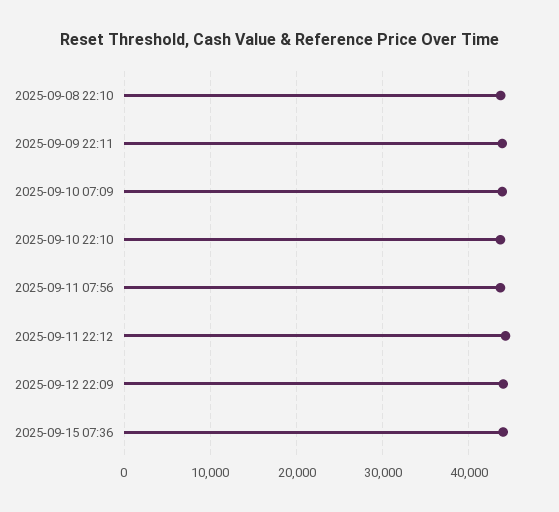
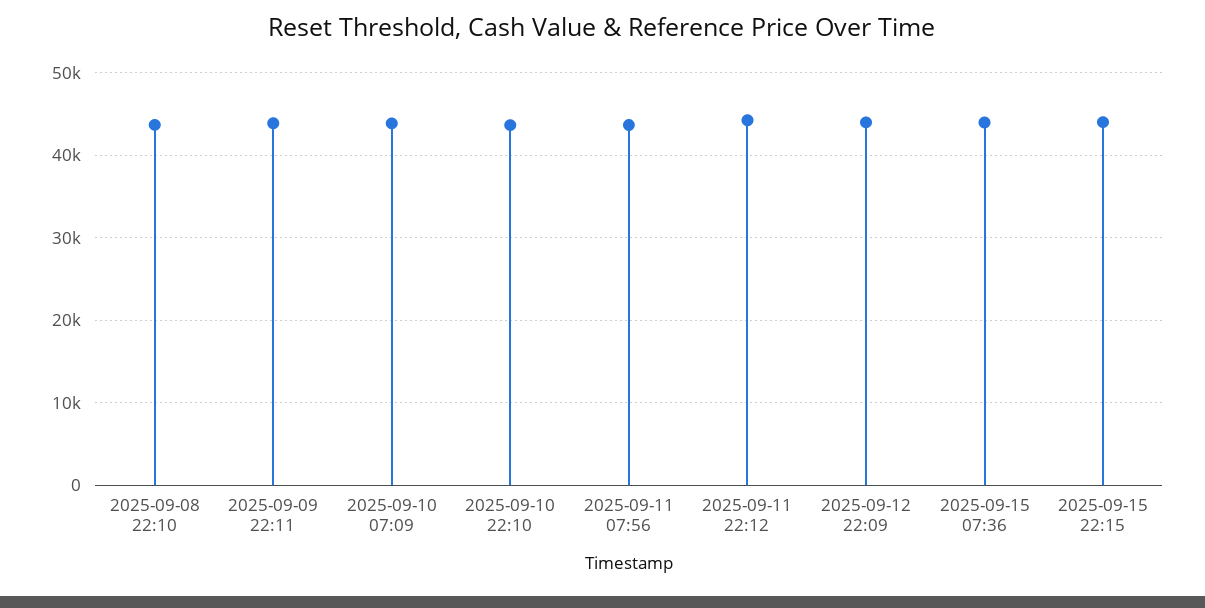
2025-09-15 22:15: none -> 44000

